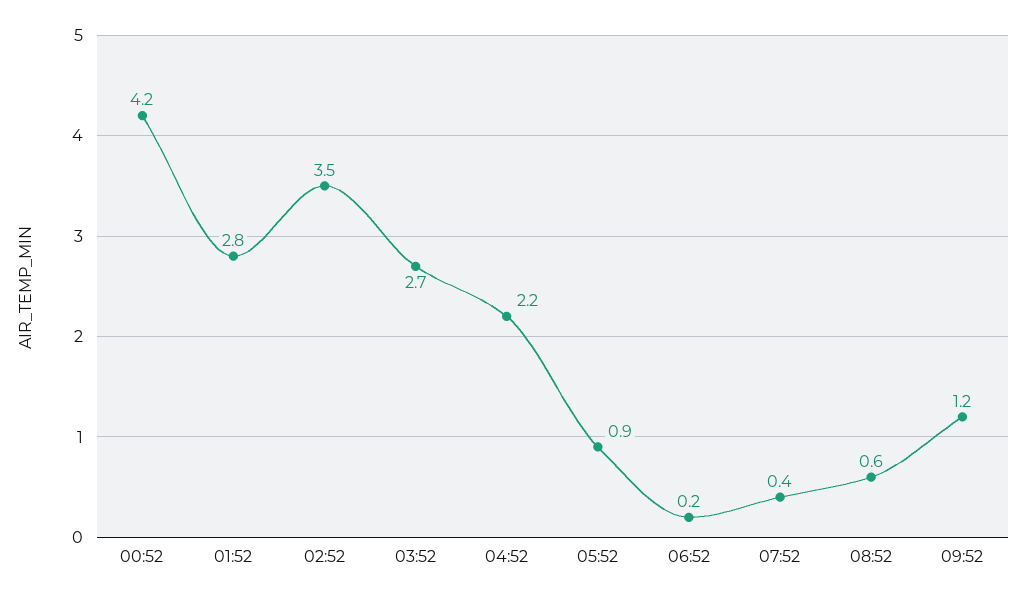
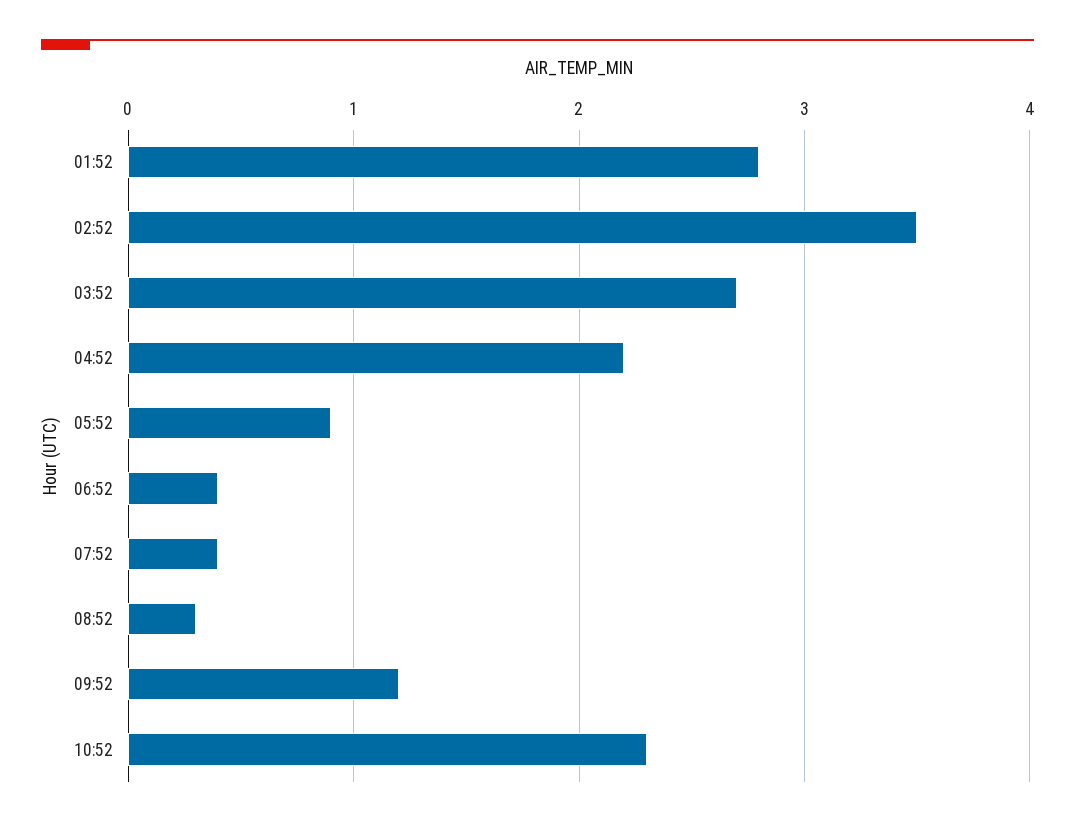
00:52: 4.2 -> none
06:52: 0.2 -> 0.4
08:52: 0.6 -> 0.3
10:52: none -> 2.3

